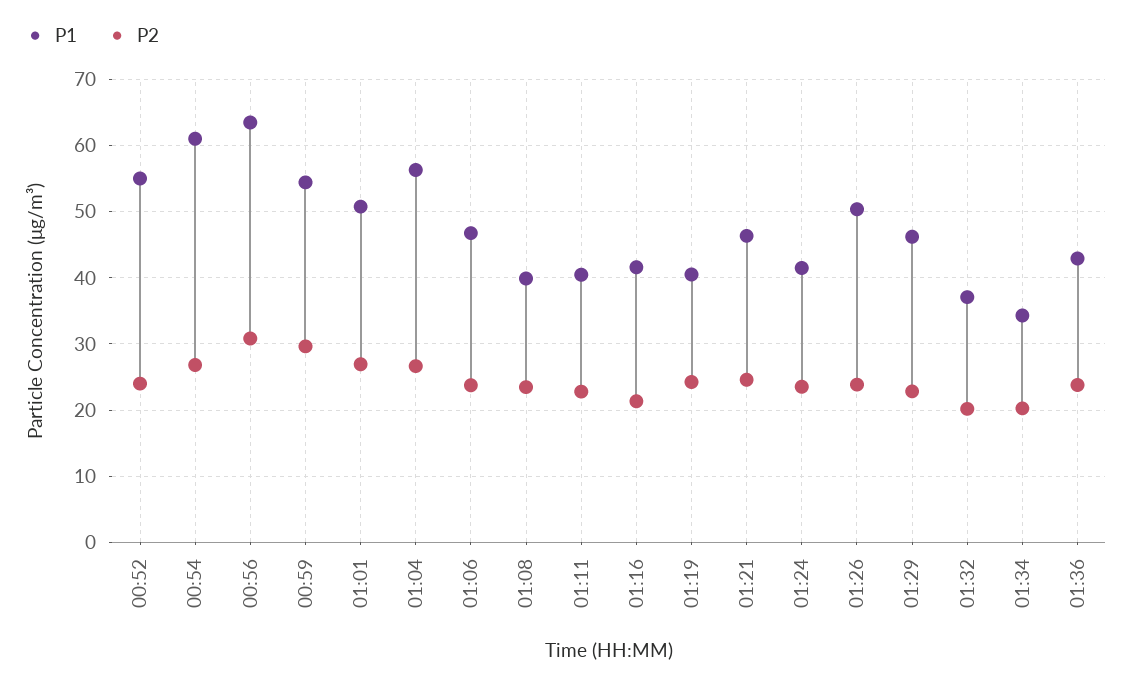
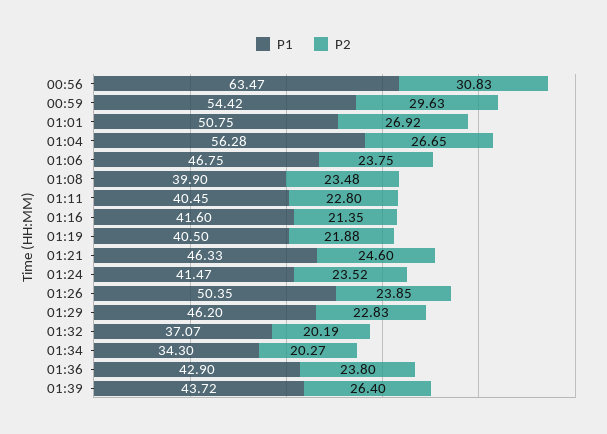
P1, 00:52: 55 -> none
P2, 00:52: 24 -> none
P1, 00:54: 61 -> none
P2, 00:54: 27 -> none
P2, 01:19: 24 -> 21.88
P1, 01:39: none -> 43.72
P2, 01:39: none -> 26.4

